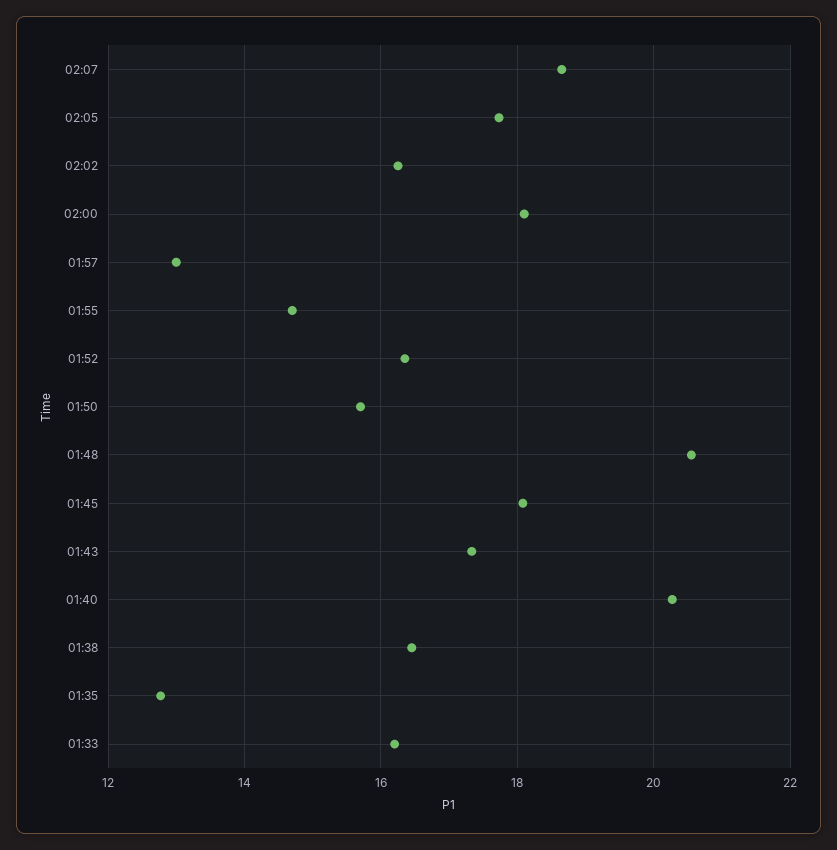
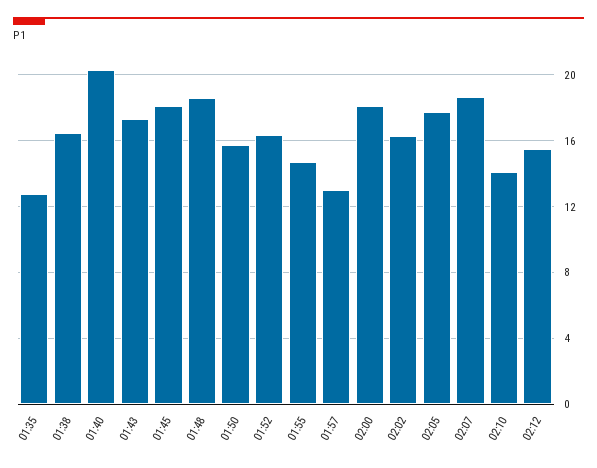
01:48: 20.6 -> 18.5
01:33: 16.2 -> none
02:10: none -> 14
02:12: none -> 15.5

